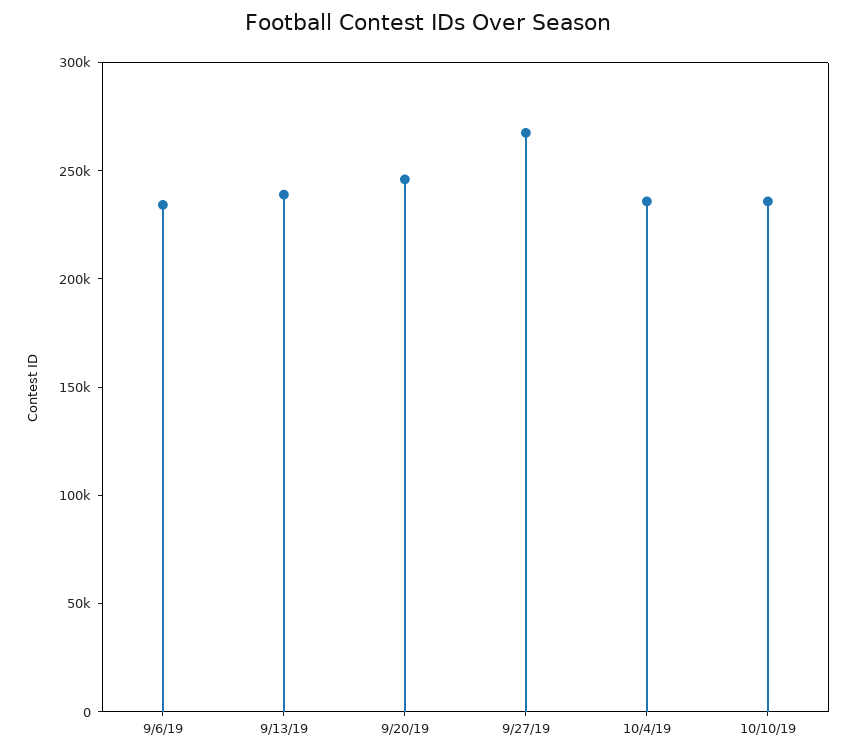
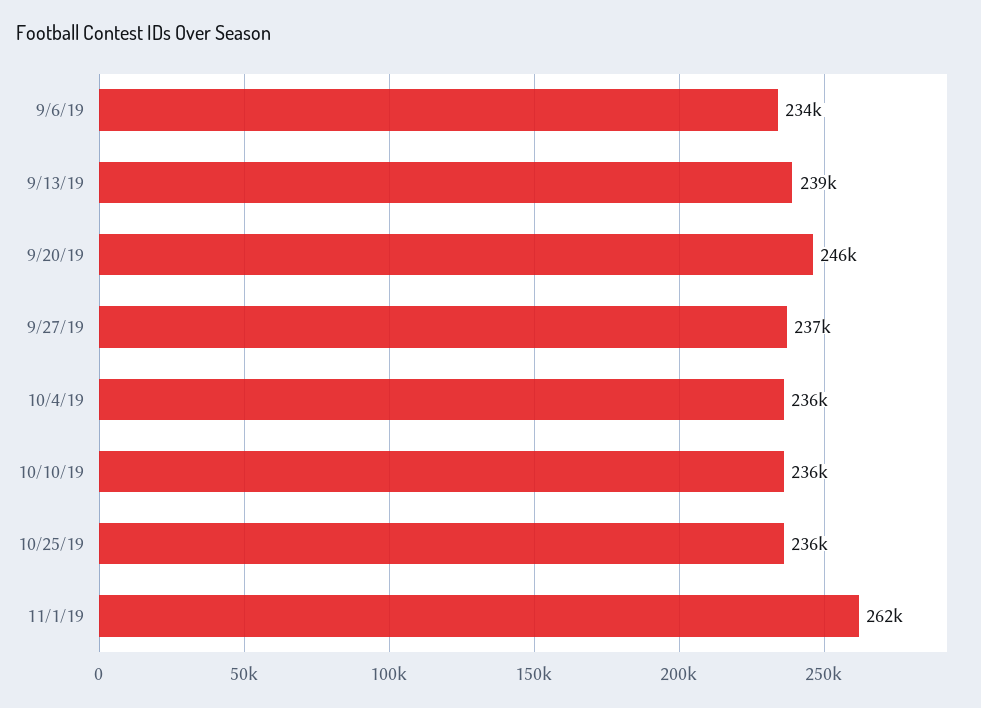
9/27/19: 270000 -> 237000
10/25/19: none -> 236000
11/1/19: none -> 262000

